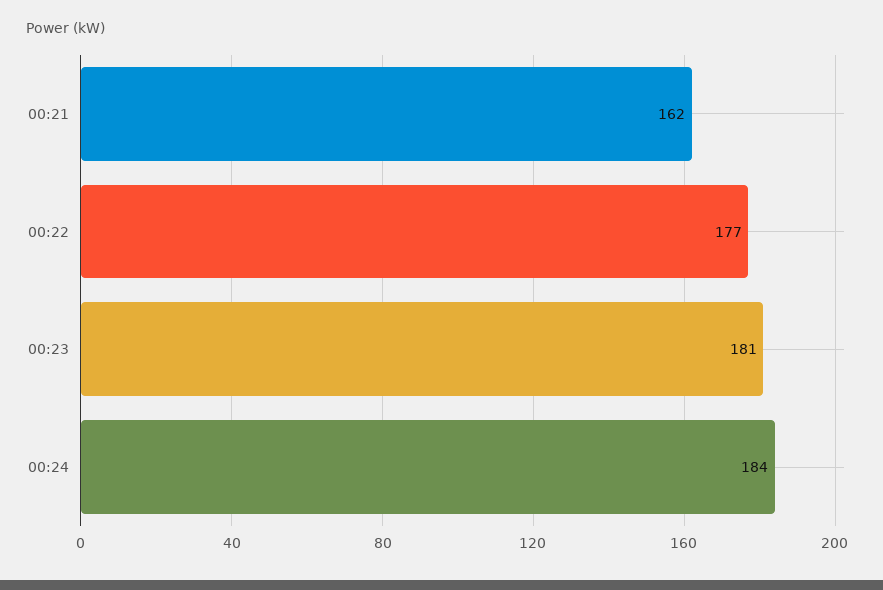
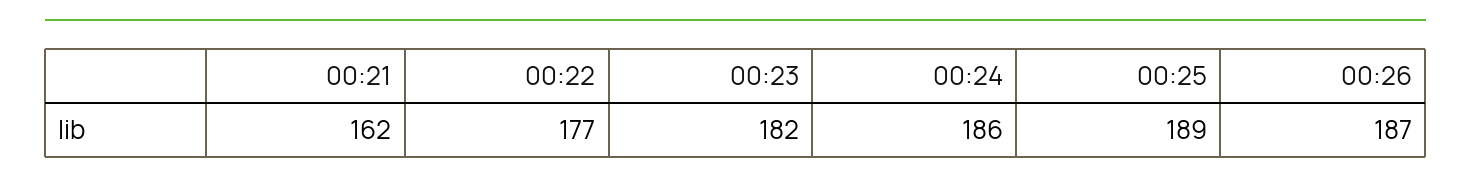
00:23: 181 -> 182
00:24: 184 -> 186
00:25: none -> 189
00:26: none -> 187

